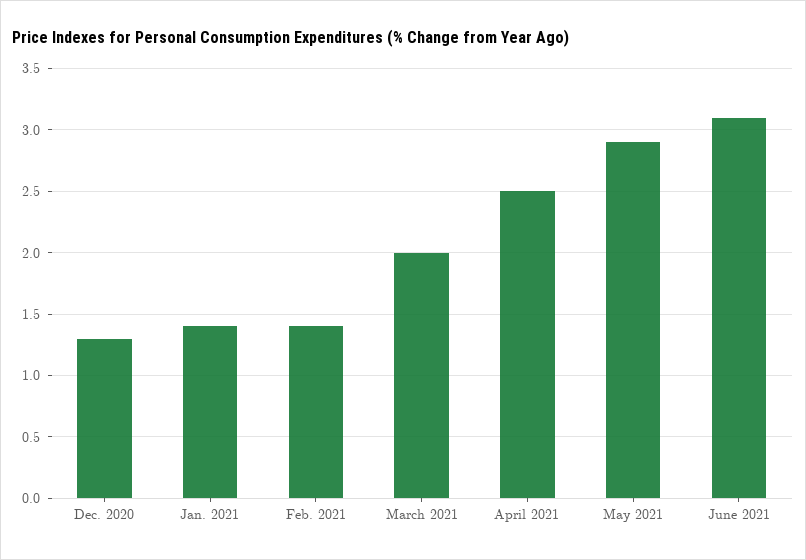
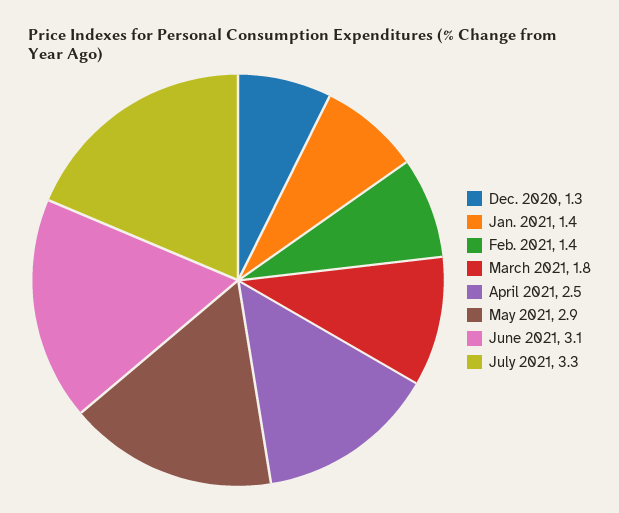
March 2021: 2 -> 1.8
July 2021: none -> 3.3

